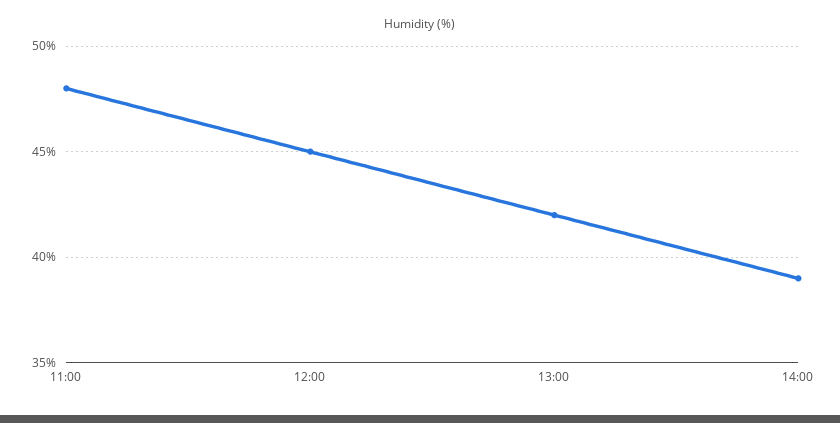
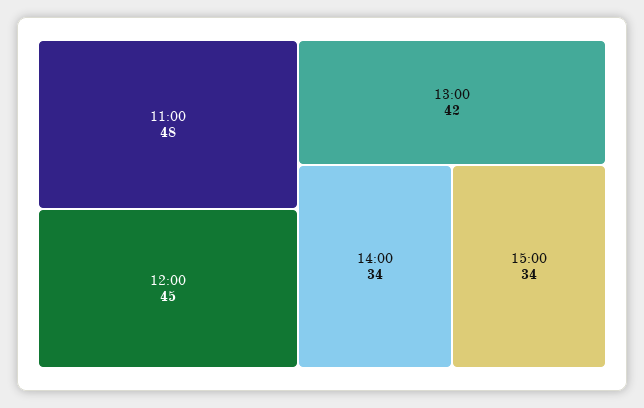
14:00: 39 -> 34
15:00: none -> 34

